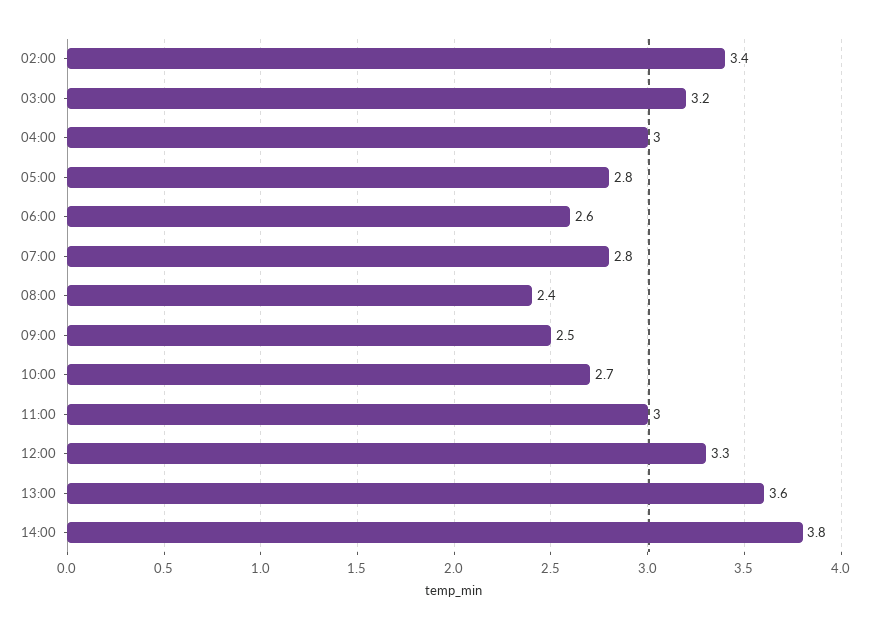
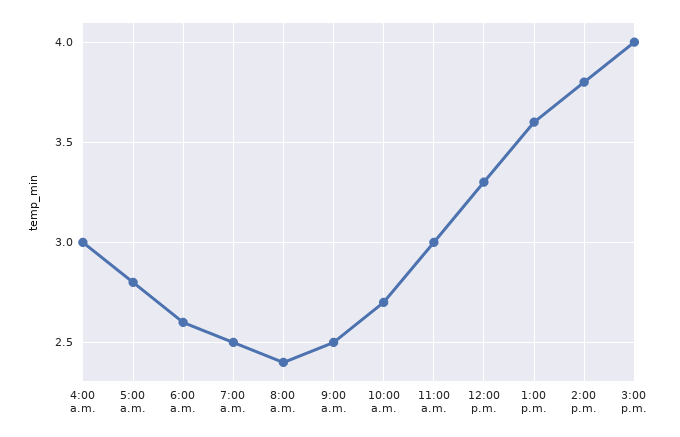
02:00: 3.4 -> none
03:00: 3.2 -> none
07:00: 2.8 -> 2.5
3:00 p.m.: none -> 4

